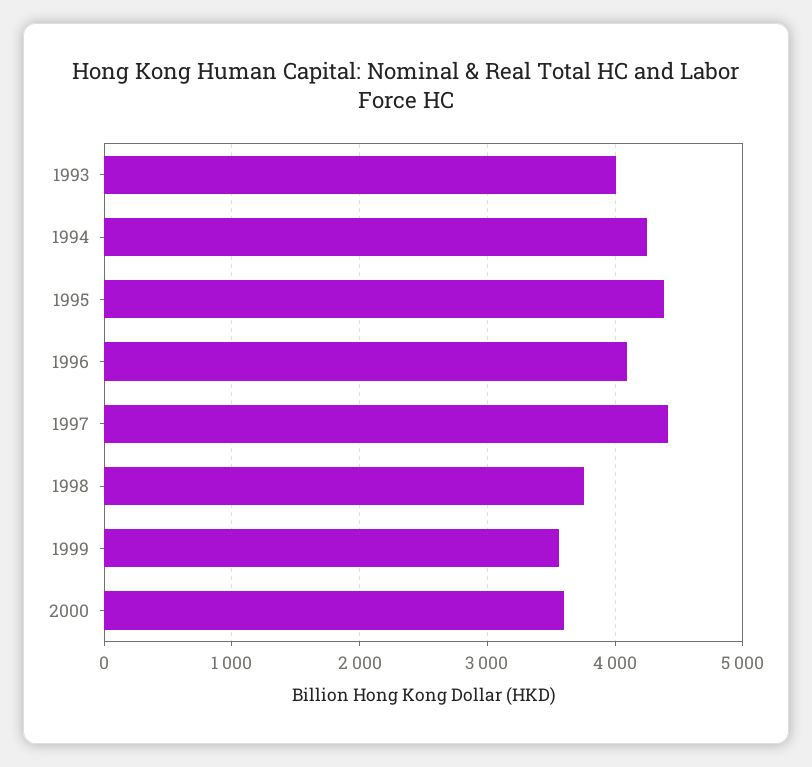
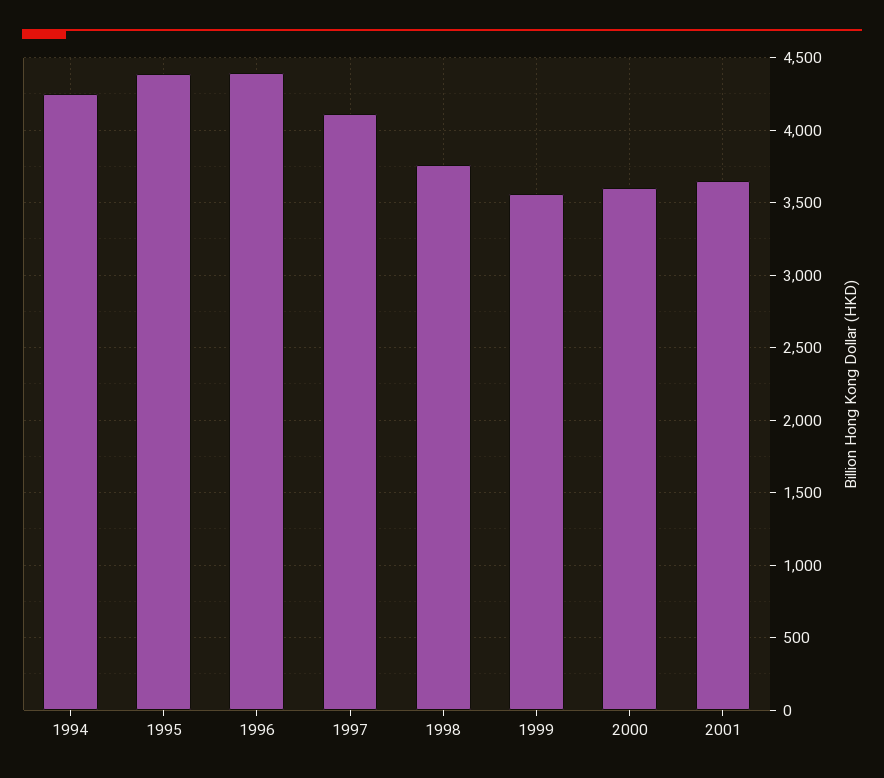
1993: 4000 -> none
1996: 4100 -> 4400
1997: 4400 -> 4100
2001: none -> 3650

